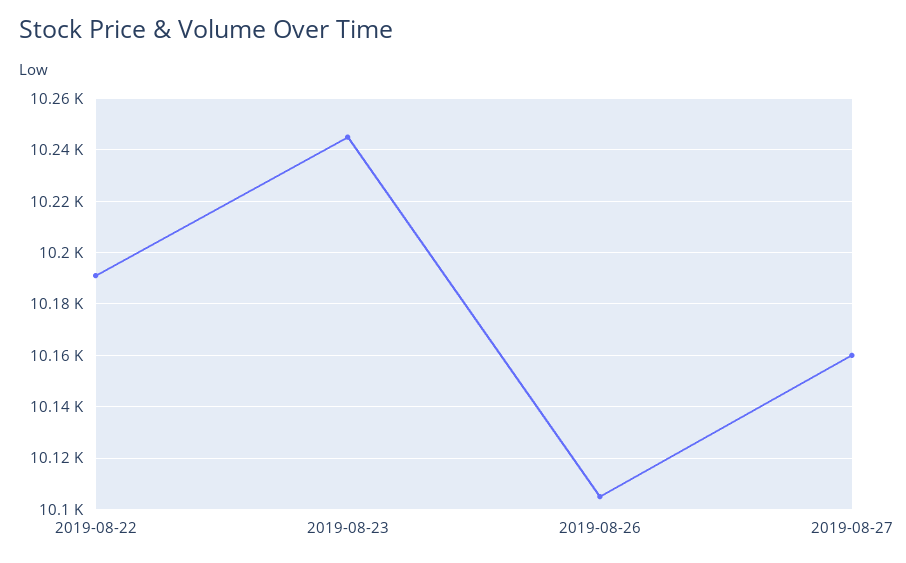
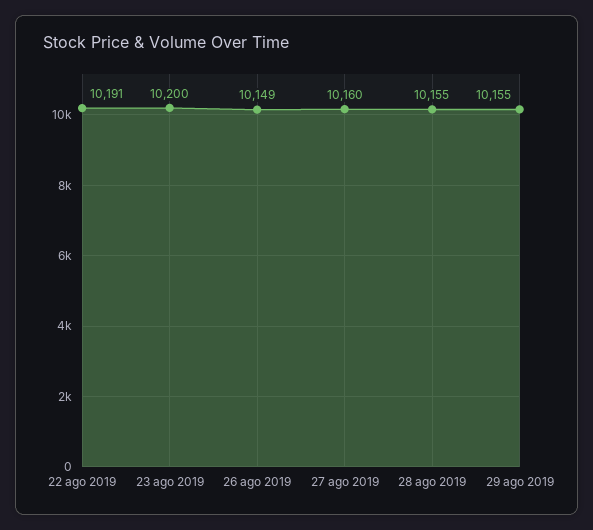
2019-08-23: 10245 -> 10200
2019-08-26: 10105 -> 10149
28 ago 2019: none -> 10155
29 ago 2019: none -> 10155

